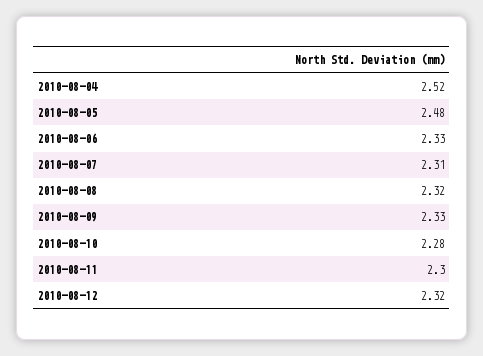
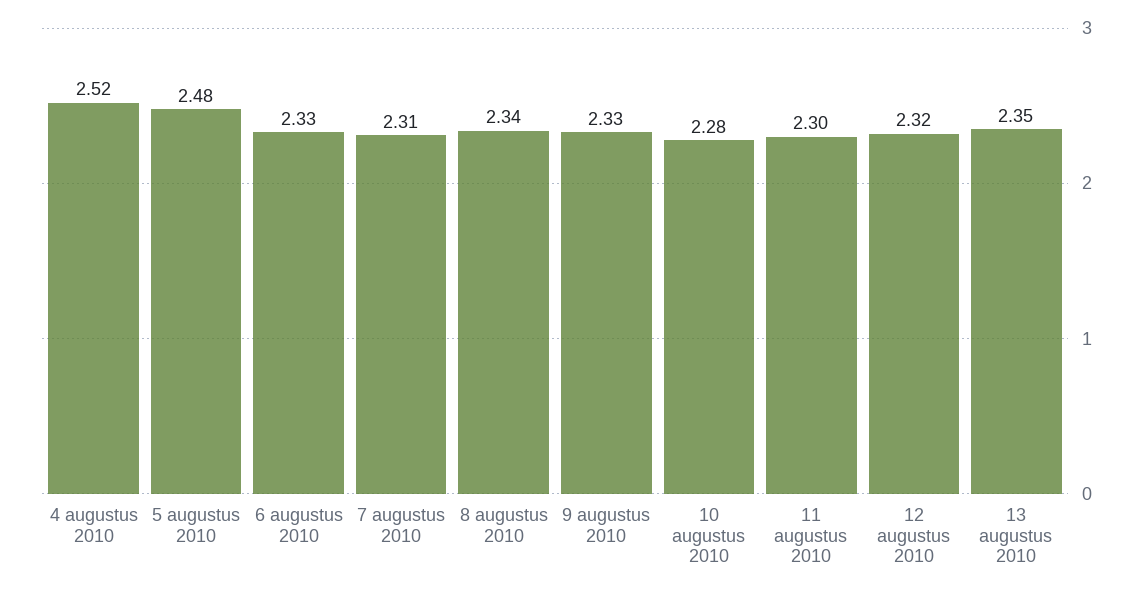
2010-08-08: 2.32 -> 2.34
13 augustus 2010: none -> 2.35

